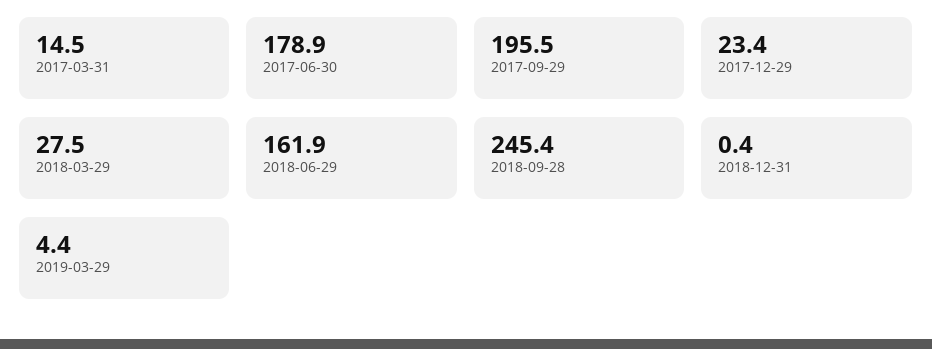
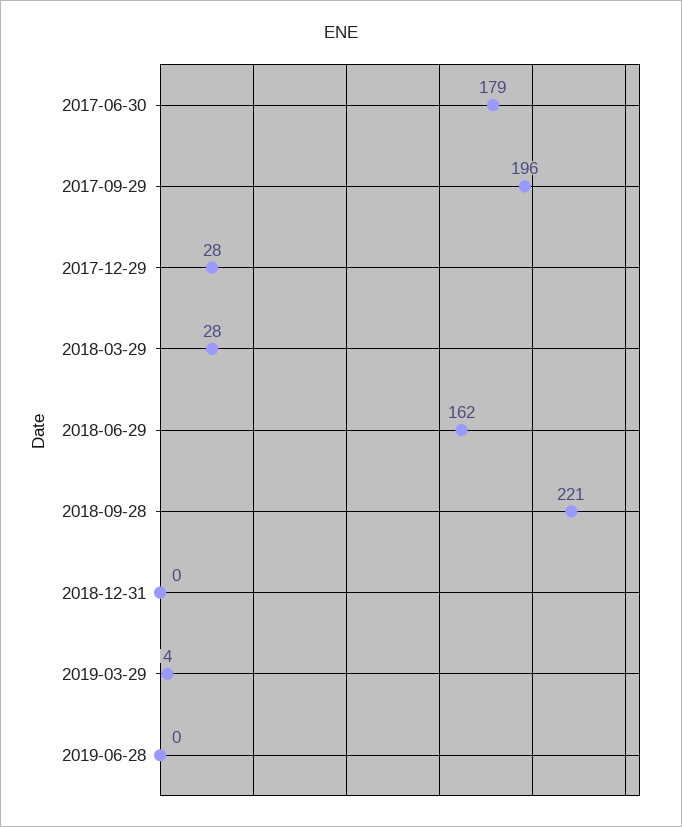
2017-03-31: 14.5 -> none
2017-12-29: 23.4 -> 28
2018-09-28: 245.4 -> 221
2019-06-28: none -> 0

